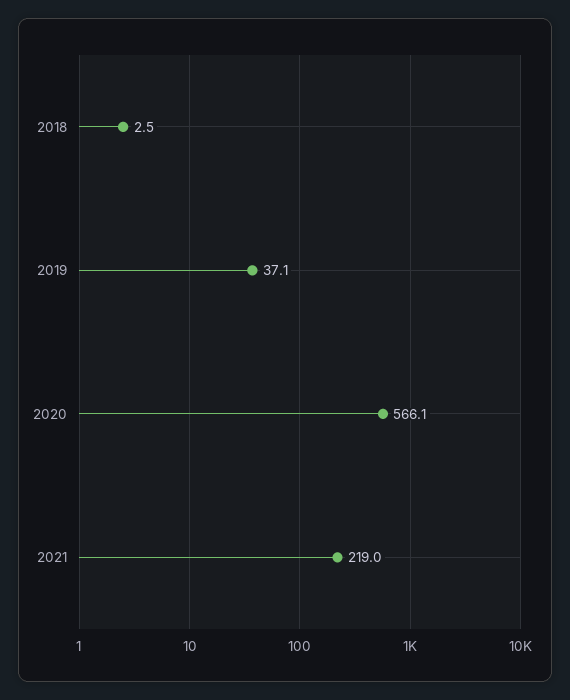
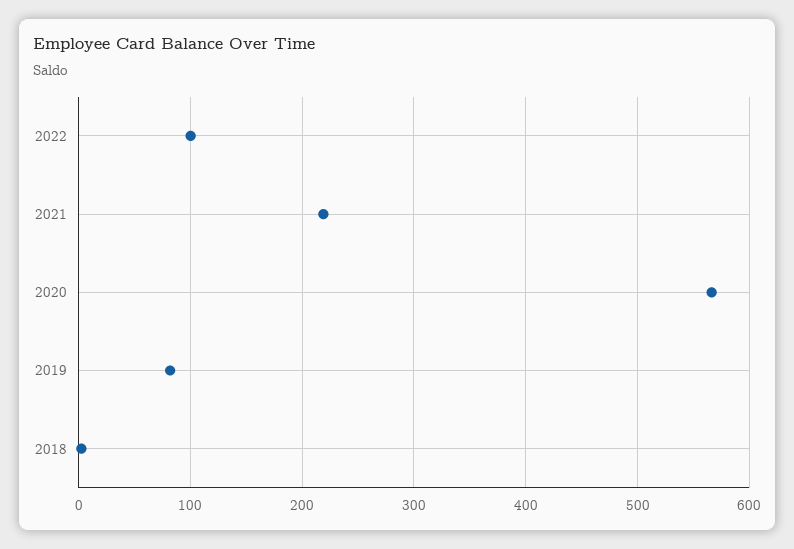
2019: 37.1 -> 80
2022: none -> 100

